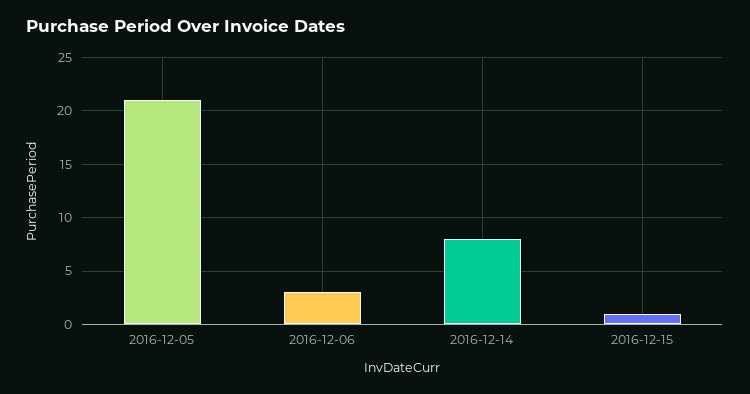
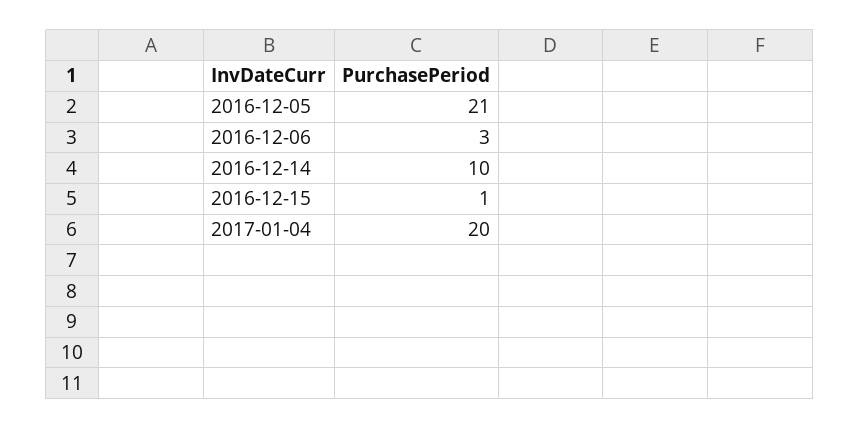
2016-12-14: 8 -> 10
2017-01-04: none -> 20

